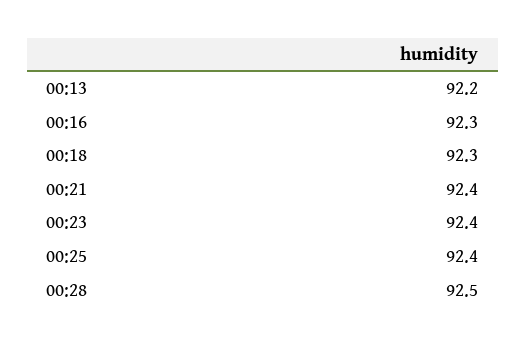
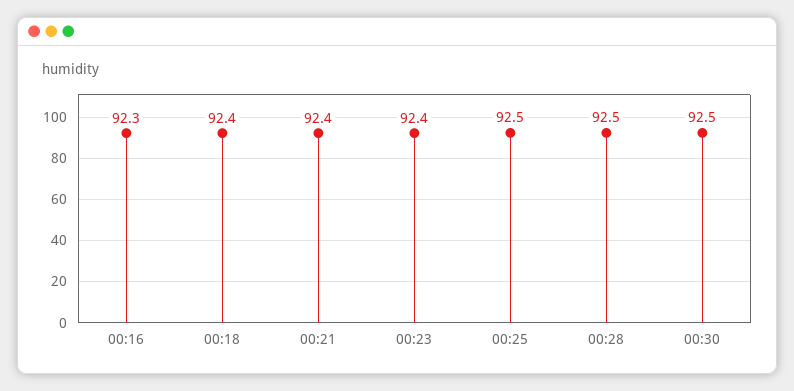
00:13: 92.2 -> none
00:18: 92.3 -> 92.4
00:25: 92.4 -> 92.5
00:30: none -> 92.5

